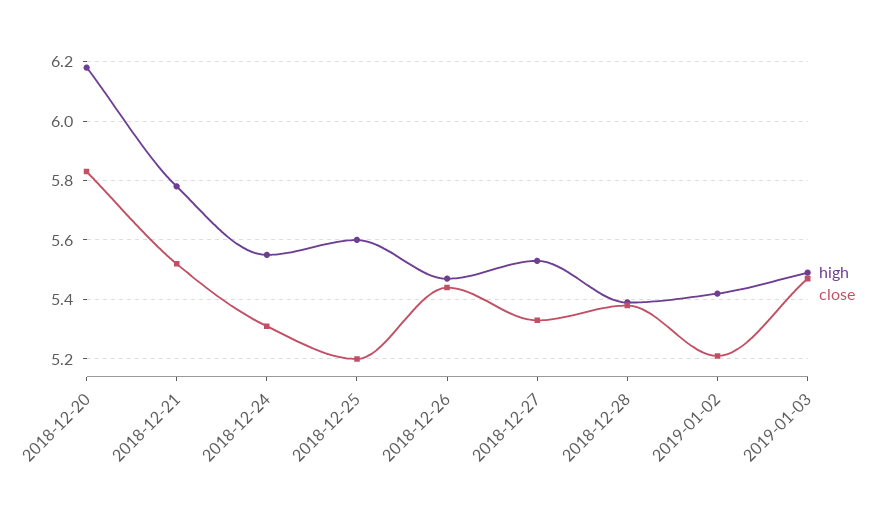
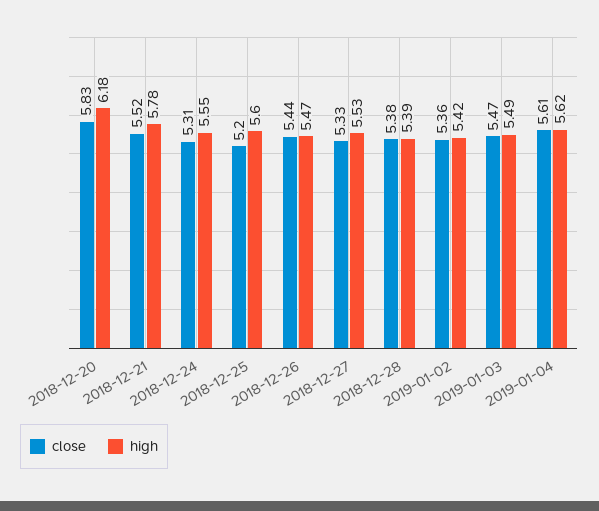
close, 2019-01-02: 5.2 -> 5.36
close, 2019-01-04: none -> 5.61
high, 2019-01-04: none -> 5.62

